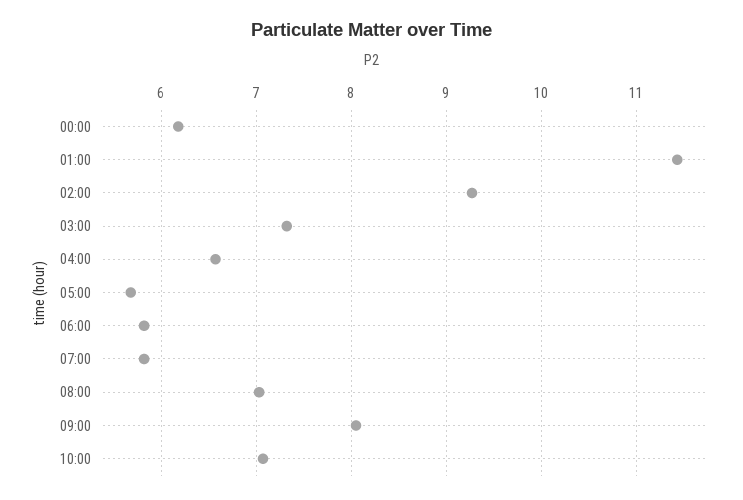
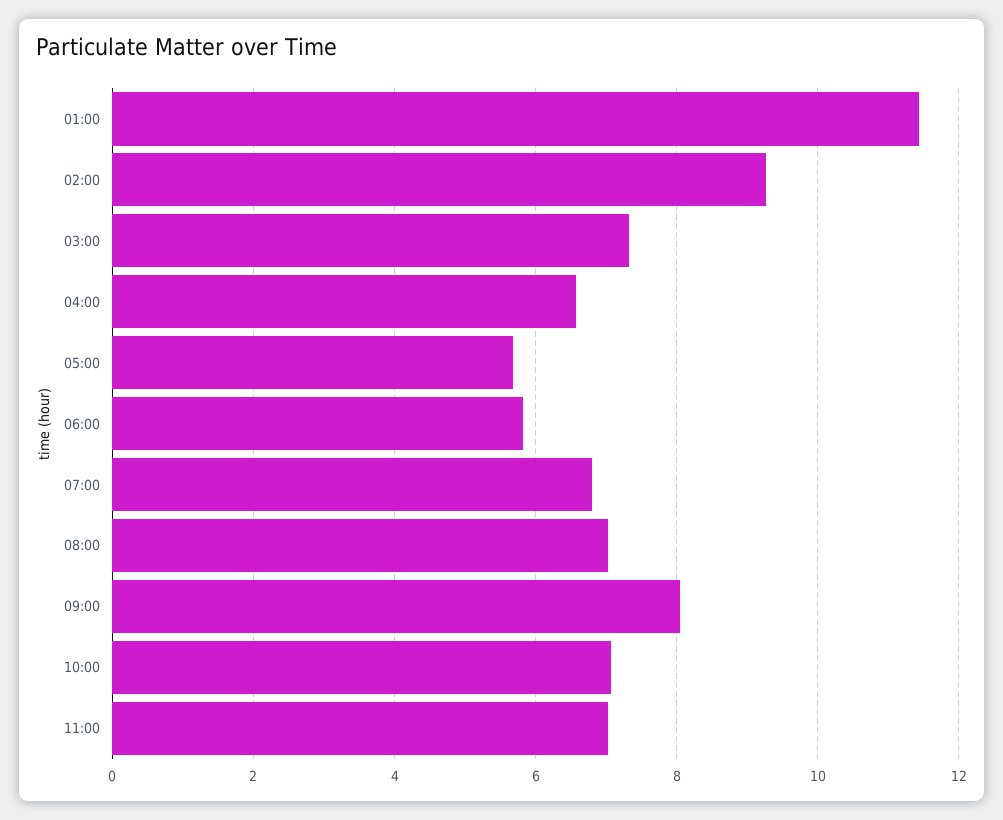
00:00: 6.2 -> none
07:00: 5.8 -> 6.8
11:00: none -> 7

